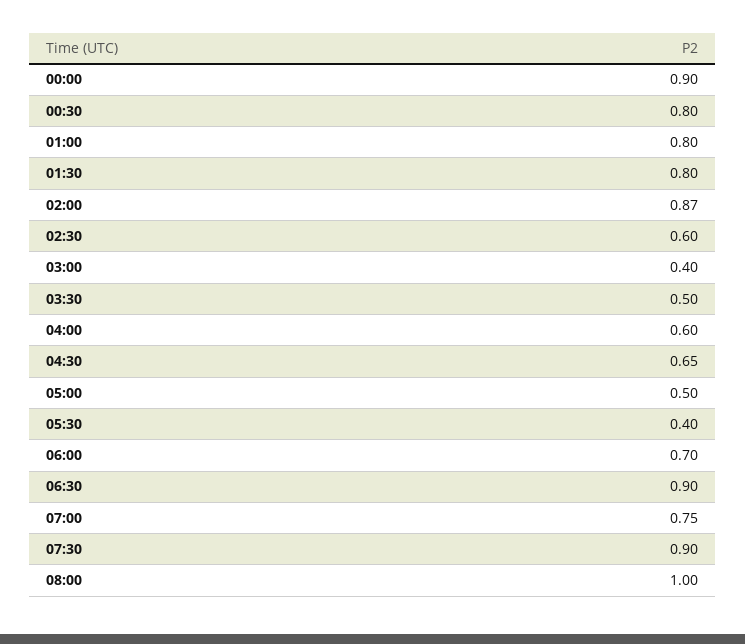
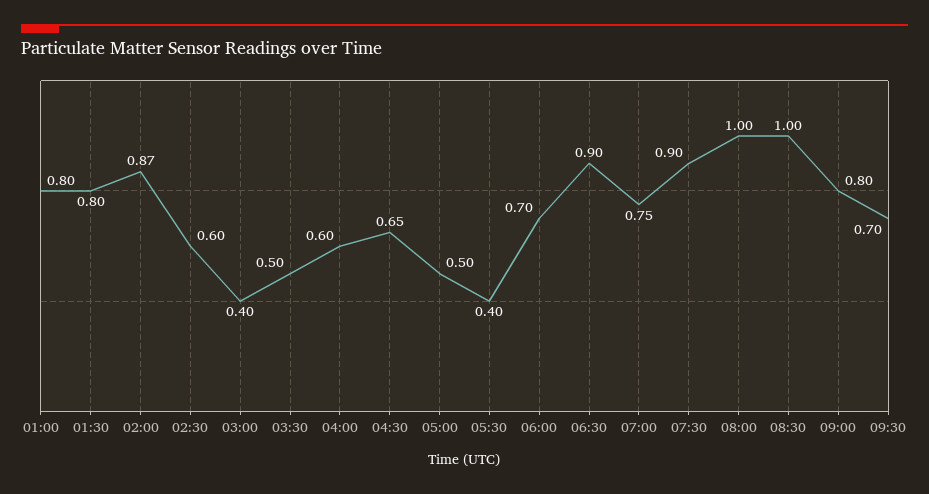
00:00: 0.9 -> none
00:30: 0.8 -> none
08:30: none -> 1
09:00: none -> 0.8
09:30: none -> 0.7

